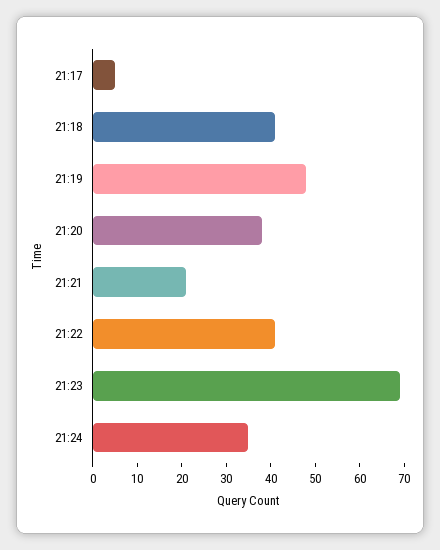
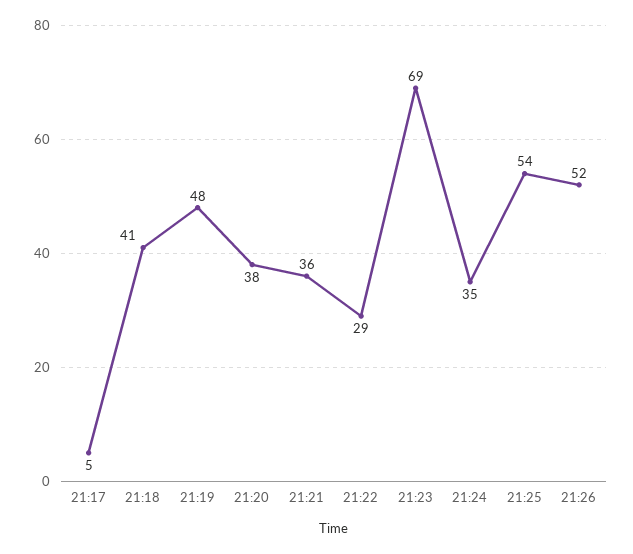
21:21: 20 -> 36
21:22: 40 -> 29
21:25: none -> 54
21:26: none -> 52

